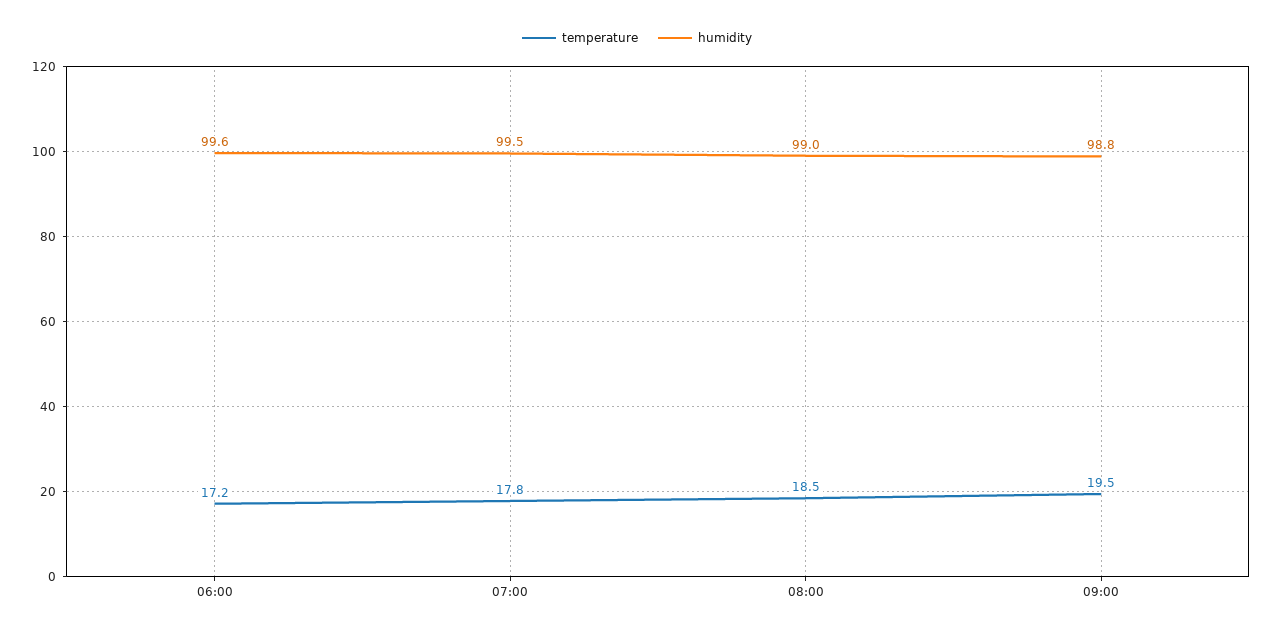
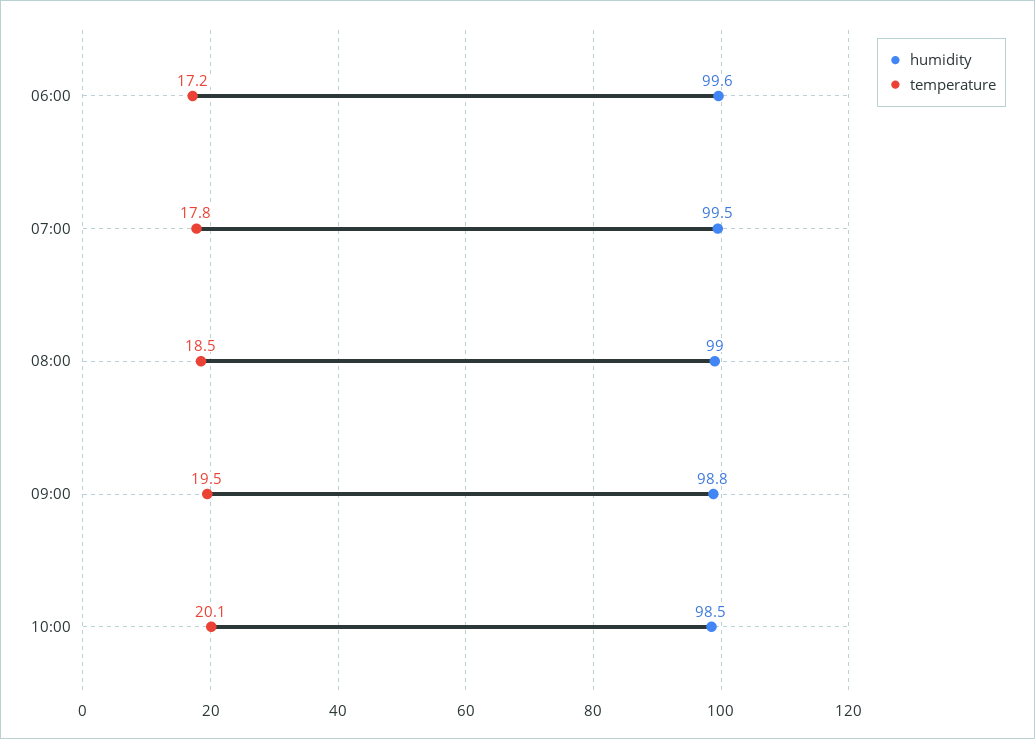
humidity, 10:00: none -> 98.5
temperature, 10:00: none -> 20.1

